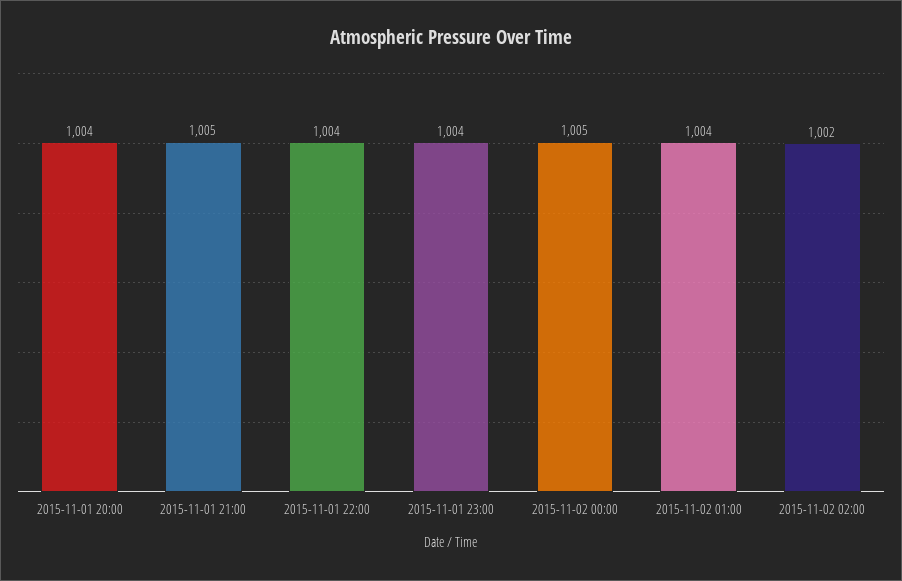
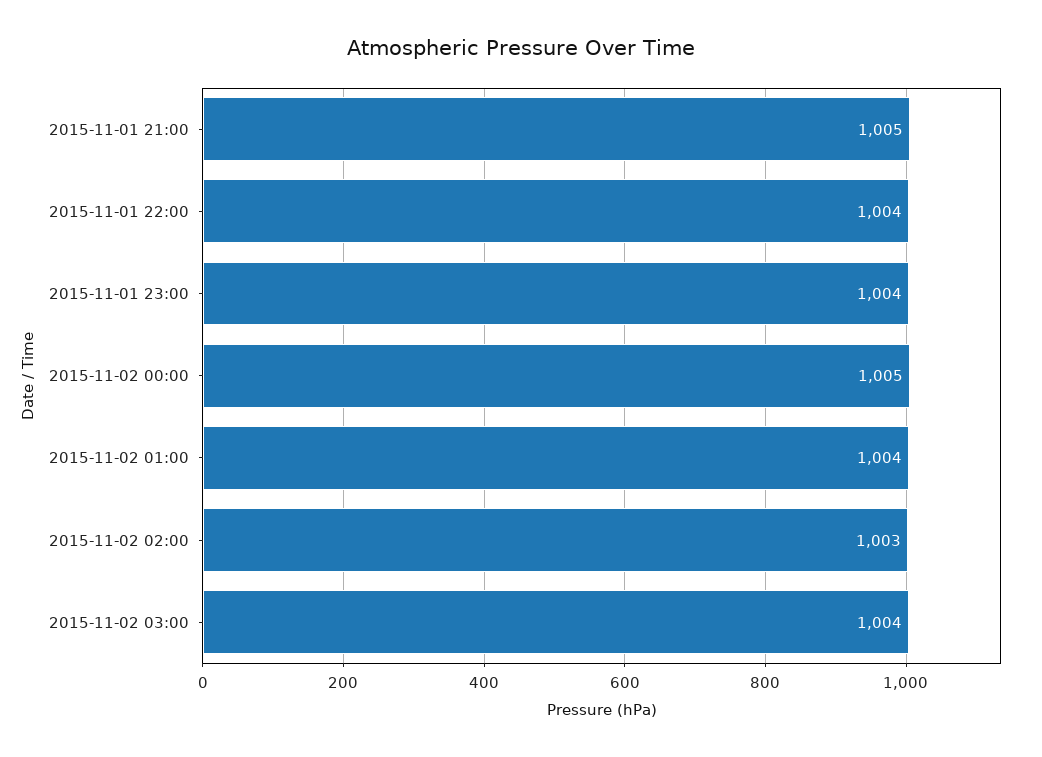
2015-11-01 20:00: 1004 -> none
2015-11-02 02:00: 1002 -> 1003
2015-11-02 03:00: none -> 1004

